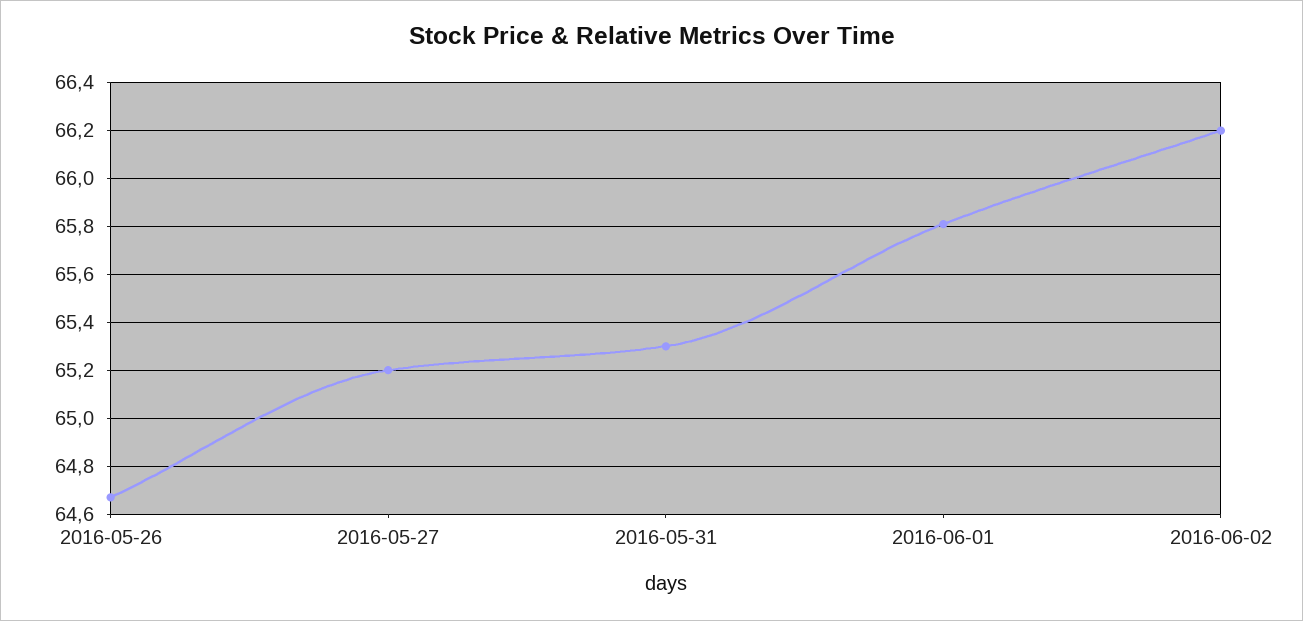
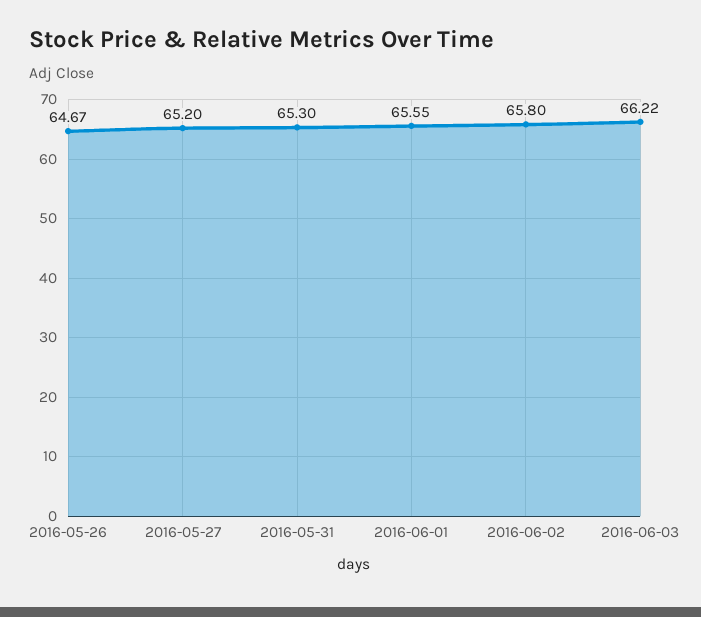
2016-06-01: 65.8 -> 65.55
2016-06-02: 66.2 -> 65.8
2016-06-03: none -> 66.22

